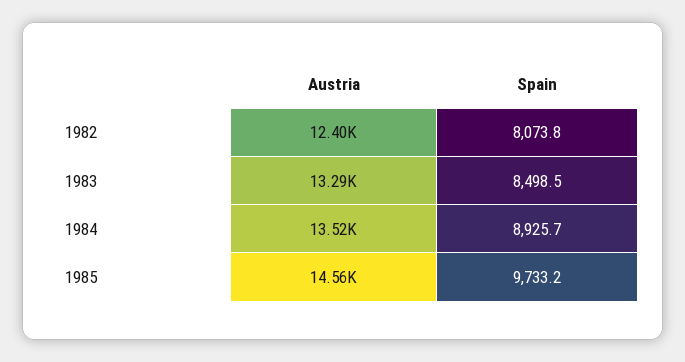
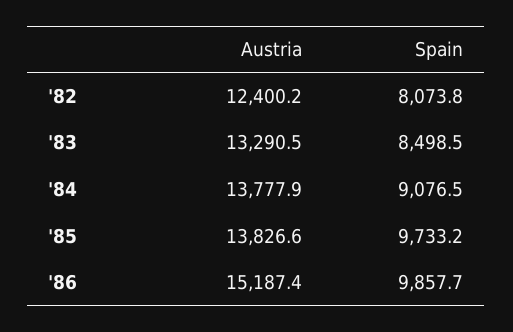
Austria, 1984: 13520 -> 13777.9
Spain, 1984: 8925.7 -> 9076.5
Austria, 1985: 14560 -> 13826.6
Austria, '86: none -> 15187.4
Spain, '86: none -> 9857.7

